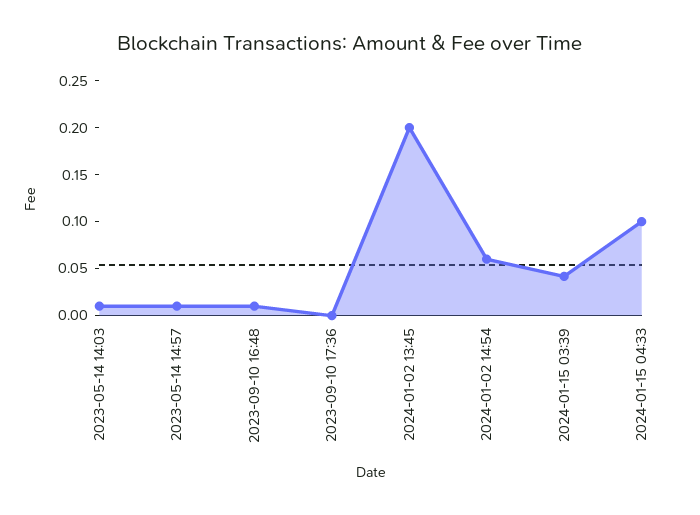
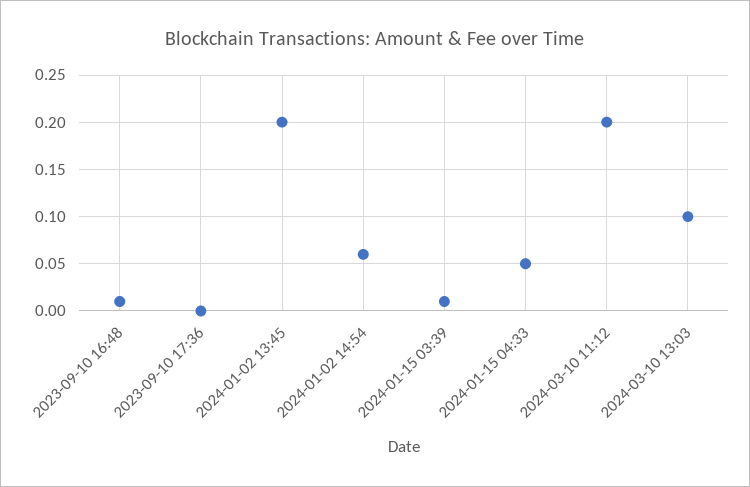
2023-05-14 14:03: 0.01 -> none
2023-05-14 14:57: 0.01 -> none
2024-01-15 03:39: 0.04 -> 0.01
2024-01-15 04:33: 0.1 -> 0.05
2024-03-10 11:12: none -> 0.2
2024-03-10 13:03: none -> 0.1

